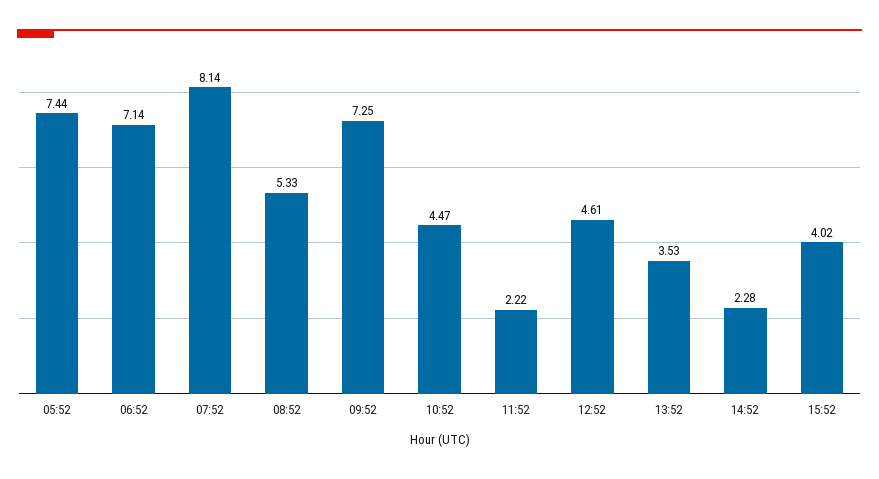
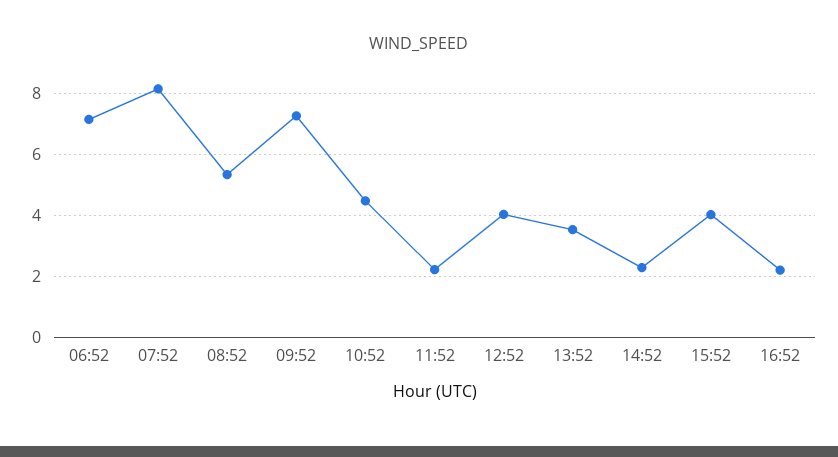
05:52: 7.44 -> none
12:52: 4.61 -> 4
16:52: none -> 2.2

